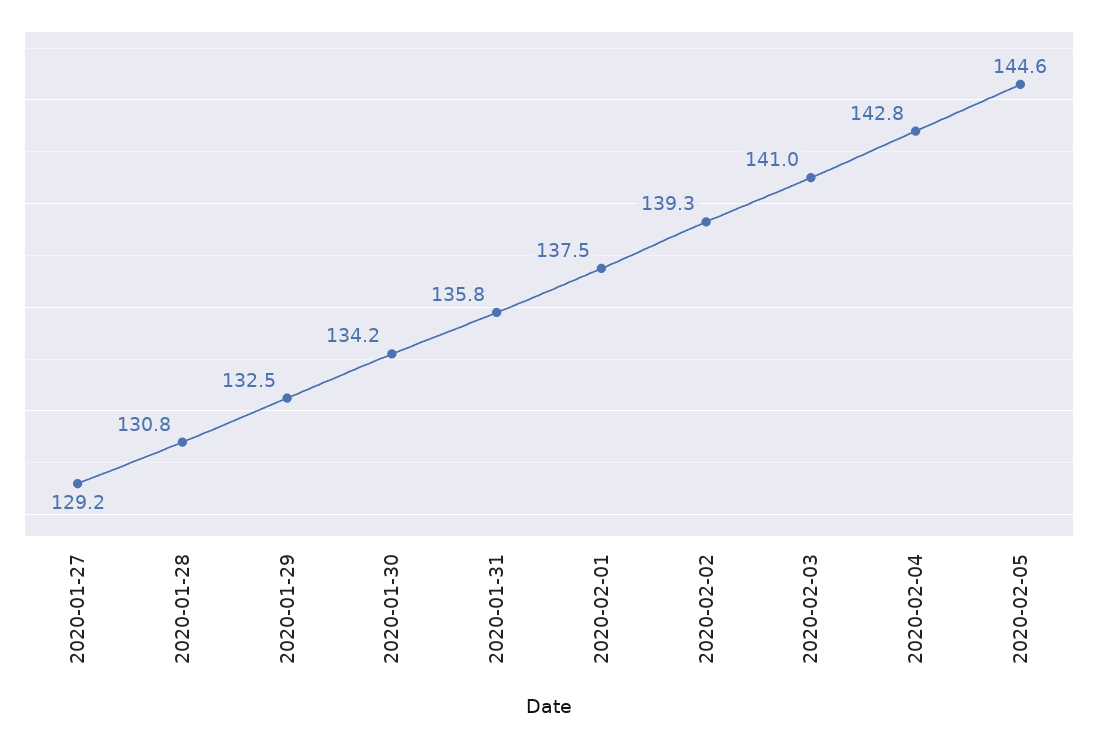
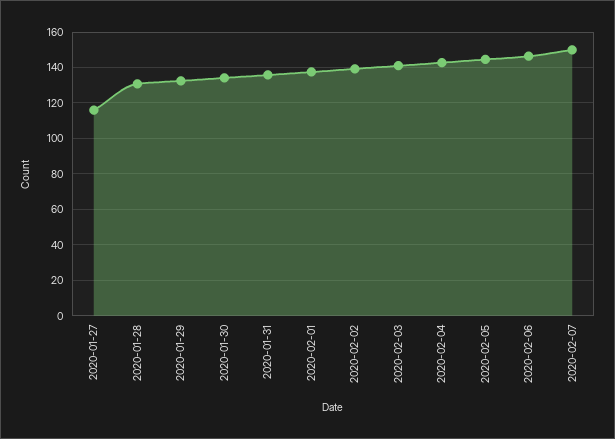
2020-01-27: 129.2 -> 115
2020-02-06: none -> 145
2020-02-07: none -> 150

